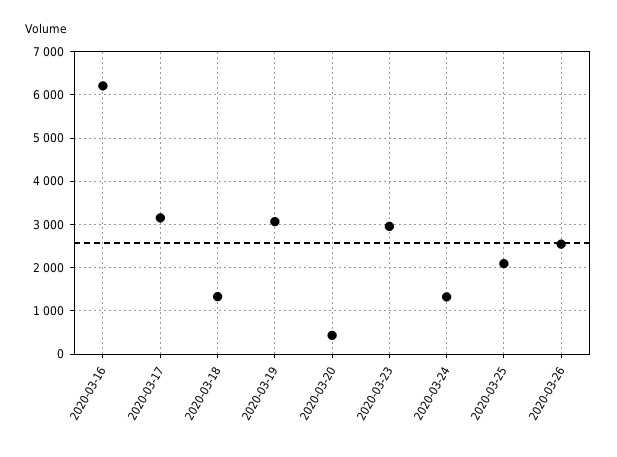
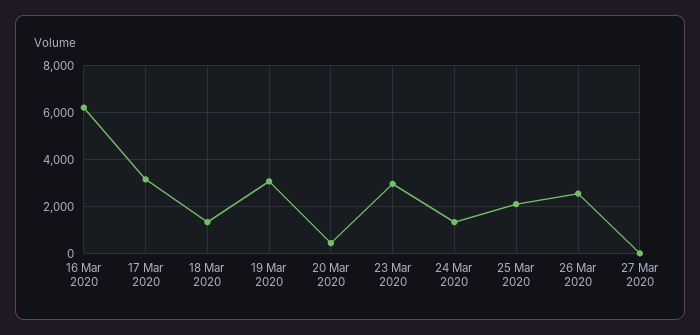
27 Mar 2020: none -> 0

